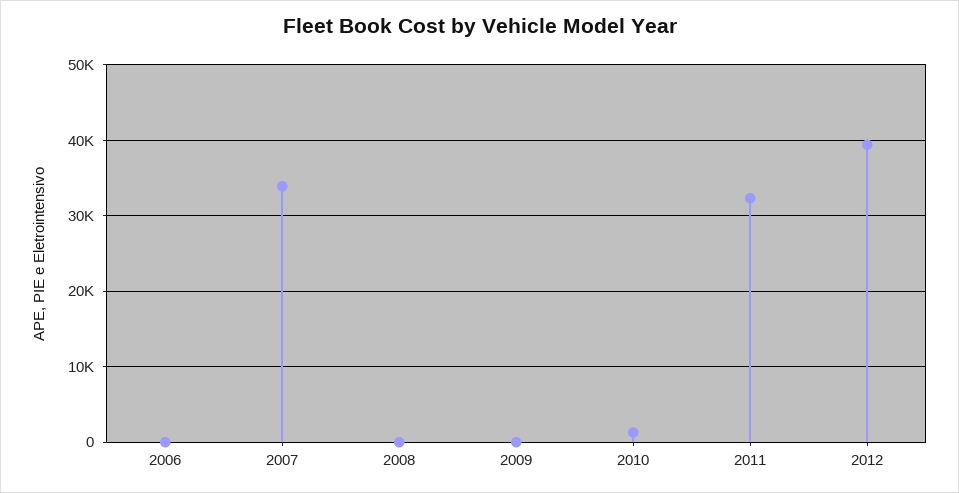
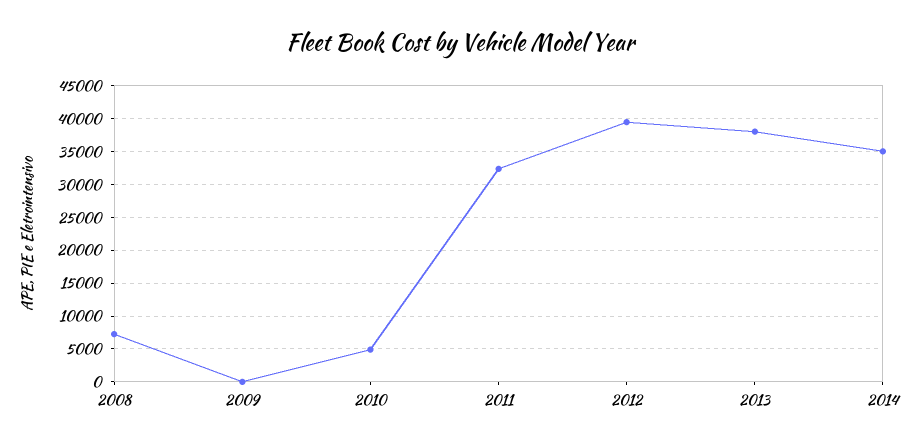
2006: 0 -> none
2007: 34000 -> none
2008: 0 -> 7000
2010: 1000 -> 5000
2013: none -> 38000
2014: none -> 35000

